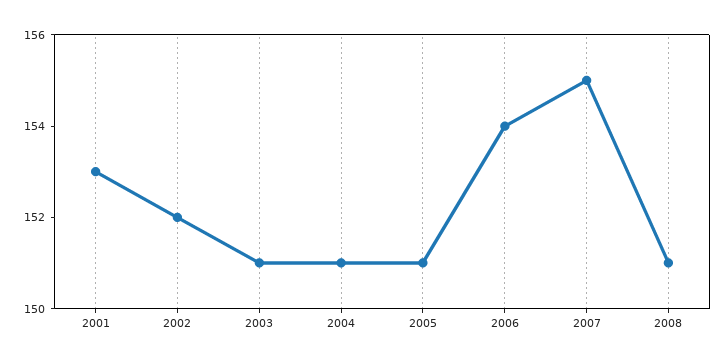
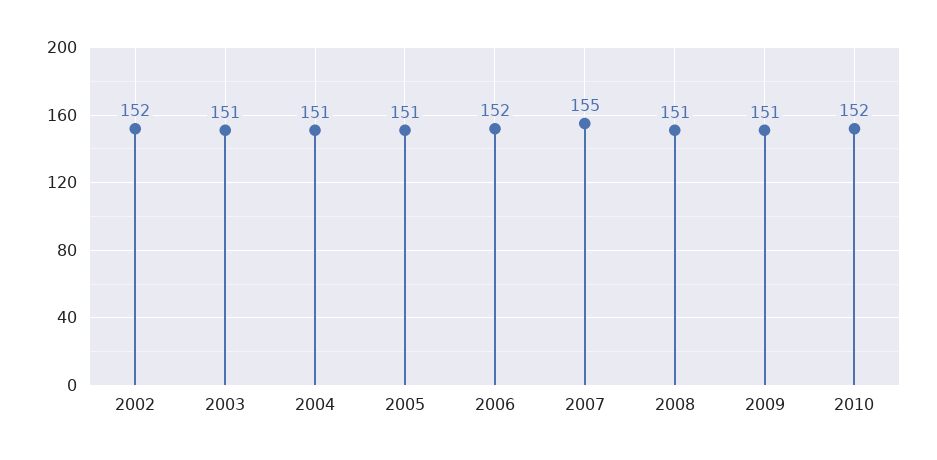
2001: 153 -> none
2006: 154 -> 152
2009: none -> 151
2010: none -> 152

